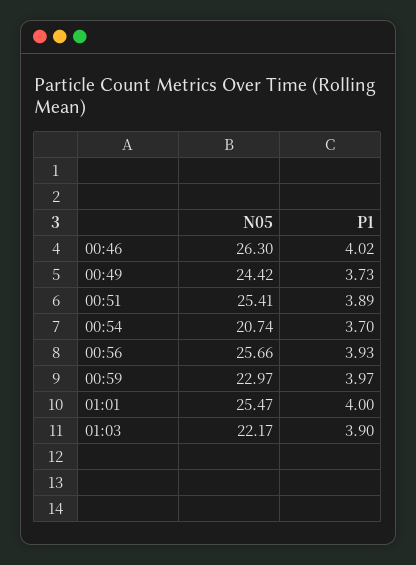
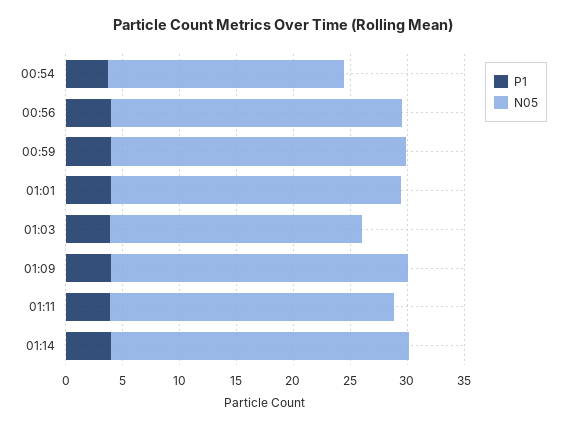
N05, 00:46: 26.3 -> none
P1, 00:46: 4.02 -> none
N05, 00:49: 24.42 -> none
P1, 00:49: 3.73 -> none
N05, 00:51: 25.41 -> none
P1, 00:51: 3.89 -> none
N05, 00:59: 22.97 -> 26
P1, 01:09: none -> 4
N05, 01:09: none -> 26
P1, 01:11: none -> 4
N05, 01:11: none -> 25
P1, 01:14: none -> 4
N05, 01:14: none -> 26

